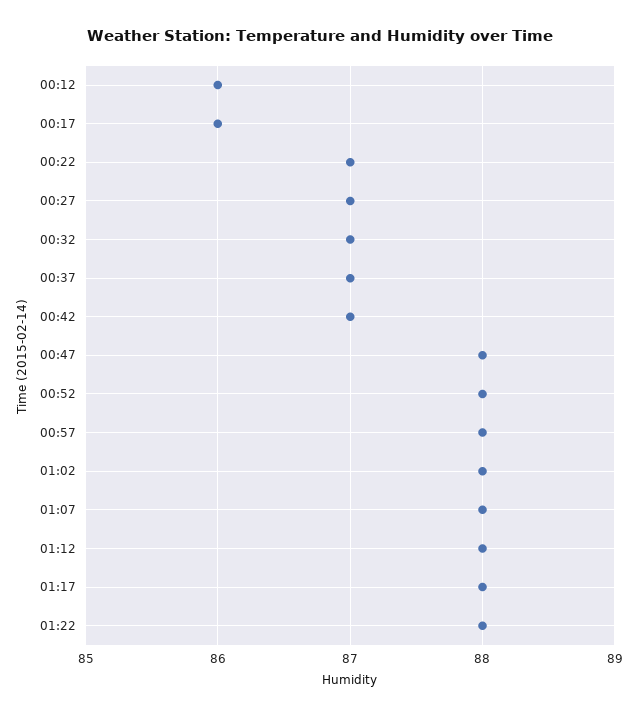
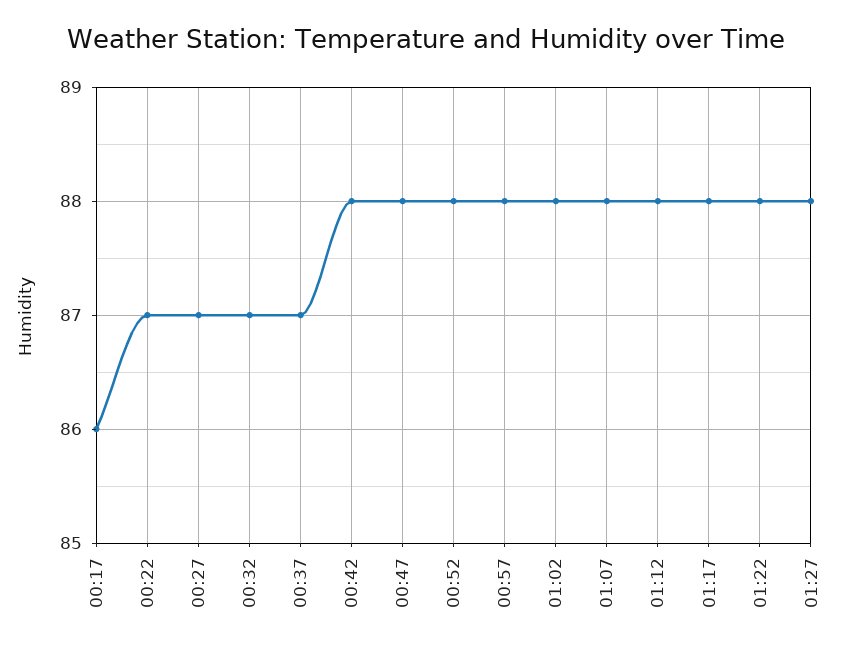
00:12: 86 -> none
00:42: 87 -> 88
01:27: none -> 88

